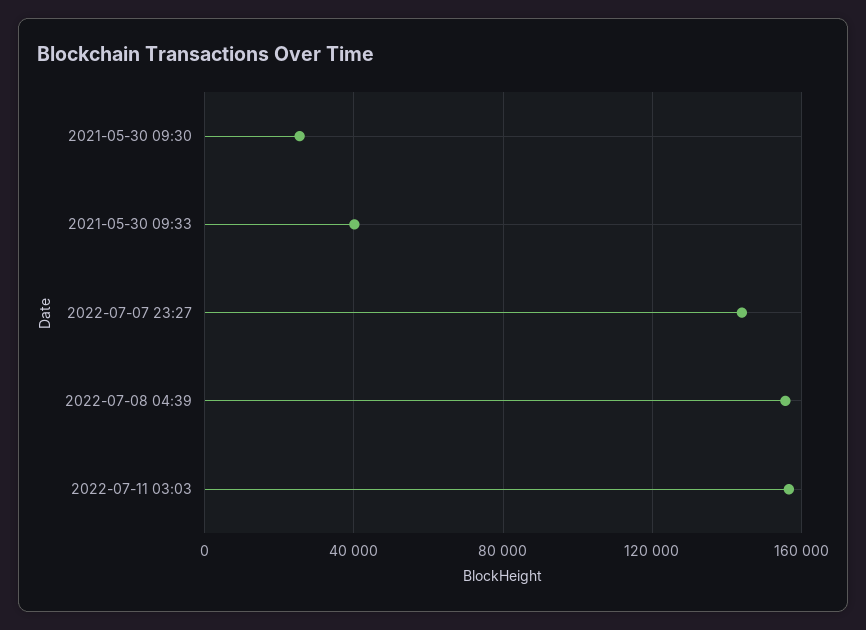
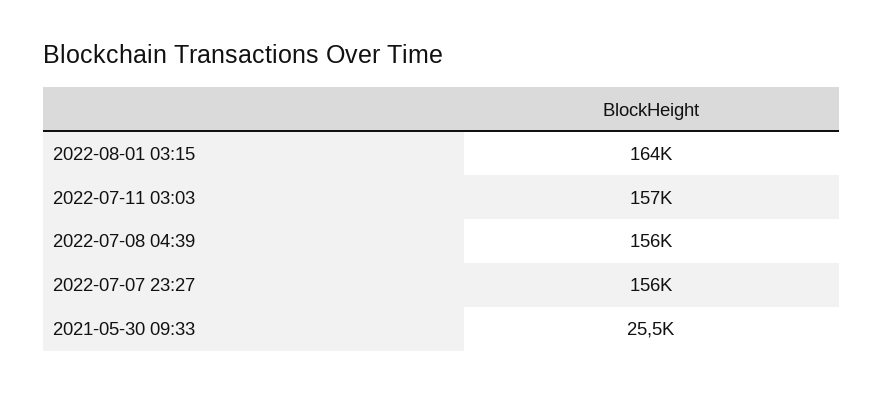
2021-05-30 09:30: 25000 -> none
2021-05-30 09:33: 40000 -> 25500
2022-07-07 23:27: 145000 -> 156000
2022-08-01 03:15: none -> 164000

